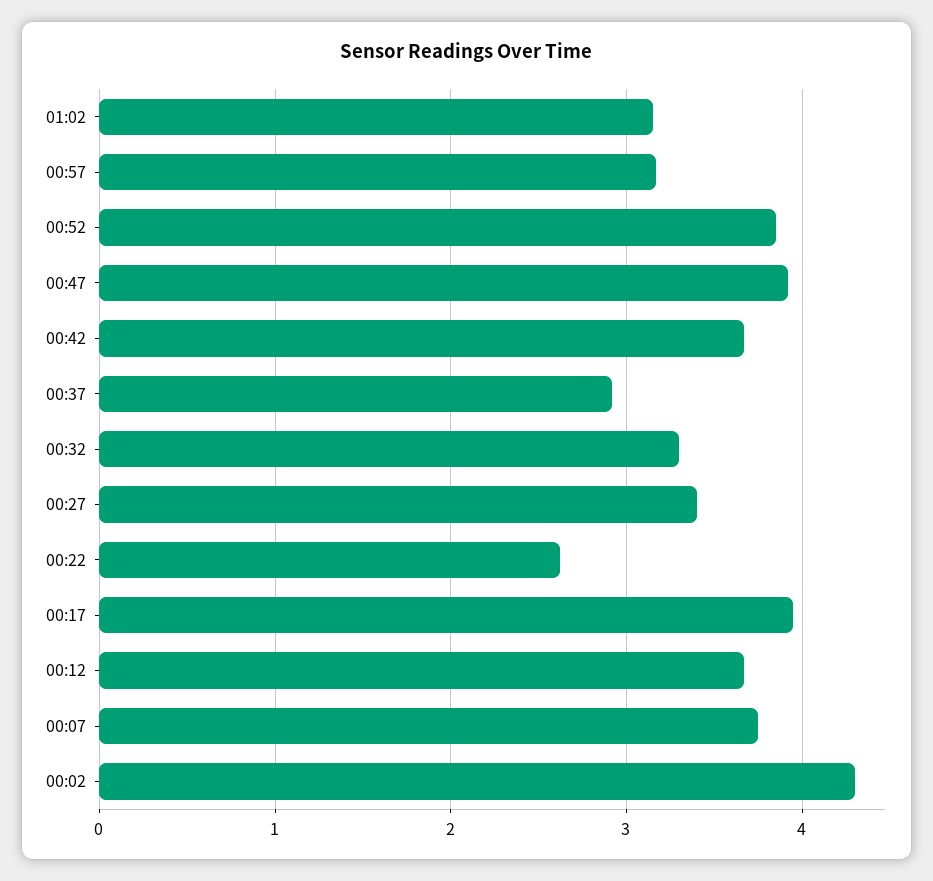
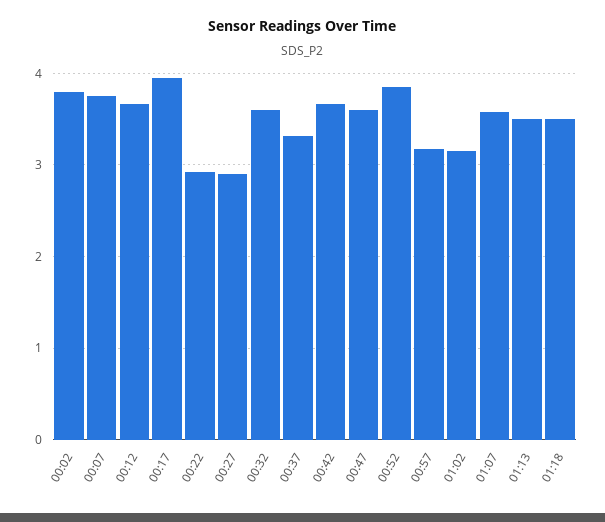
00:47: 3.9 -> 3.6
00:37: 2.9 -> 3.3
00:32: 3.3 -> 3.6
00:27: 3.4 -> 2.9
00:22: 2.6 -> 2.9
00:02: 4.3 -> 3.8
01:07: none -> 3.6
01:13: none -> 3.5
01:18: none -> 3.5

